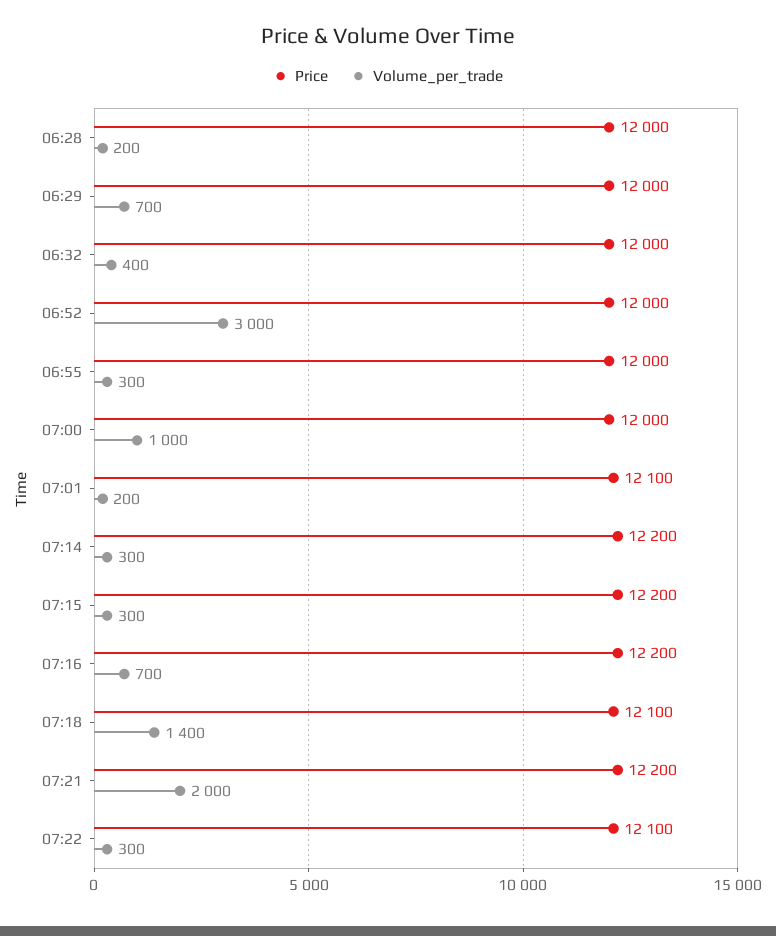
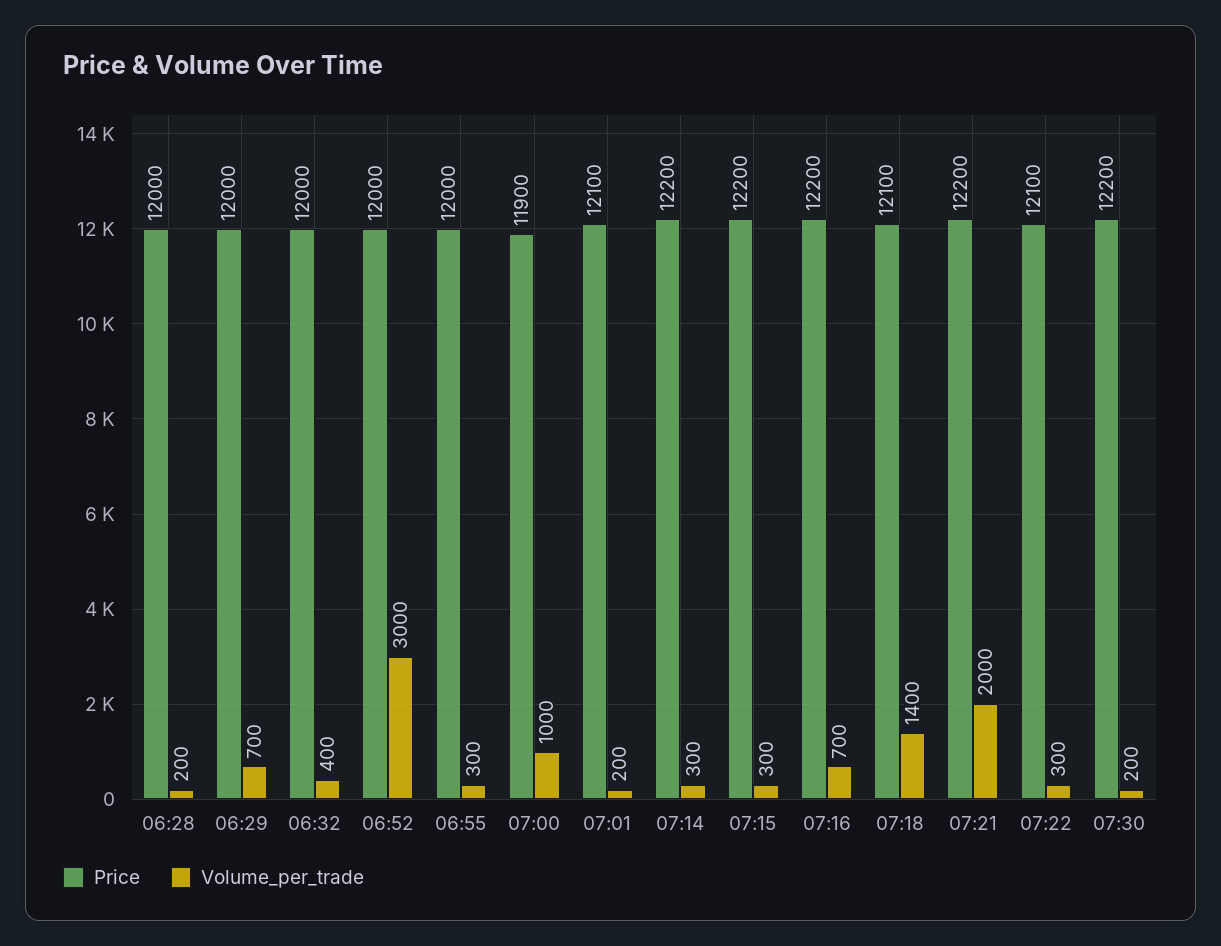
Price, 07:00: 12000 -> 11900
Price, 07:30: none -> 12200
Volume_per_trade, 07:30: none -> 200

